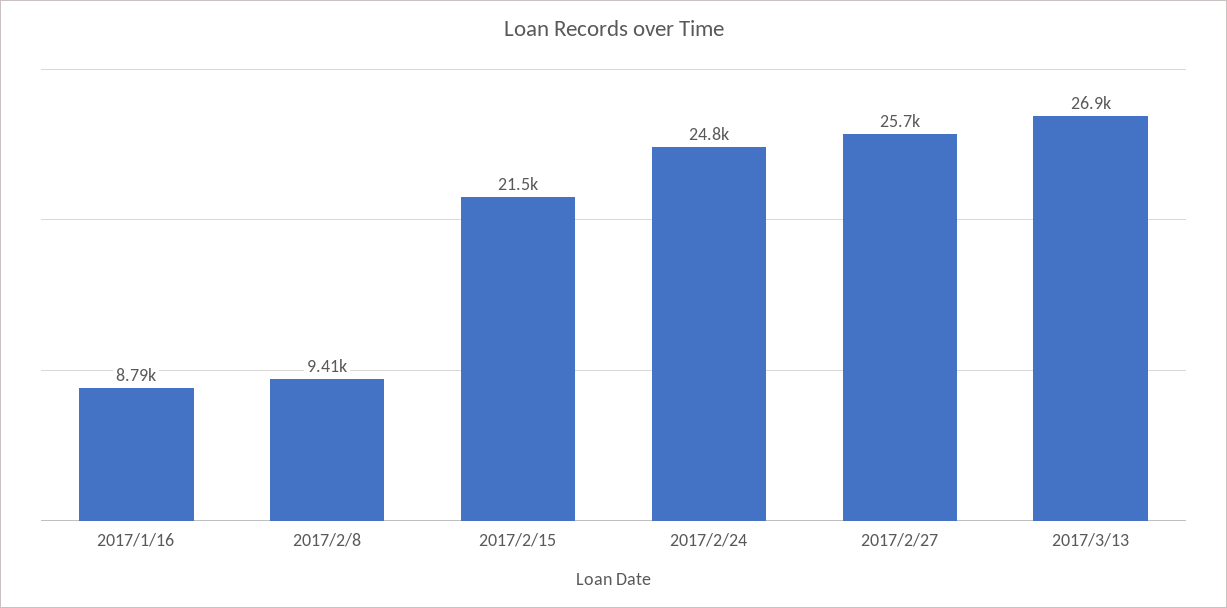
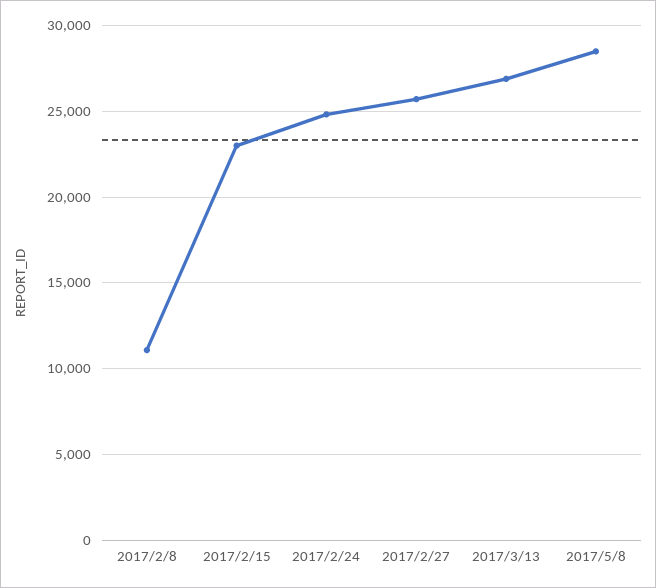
2017/1/16: 8790 -> none
2017/2/8: 9410 -> 11000
2017/2/15: 21500 -> 23000
2017/5/8: none -> 28500

